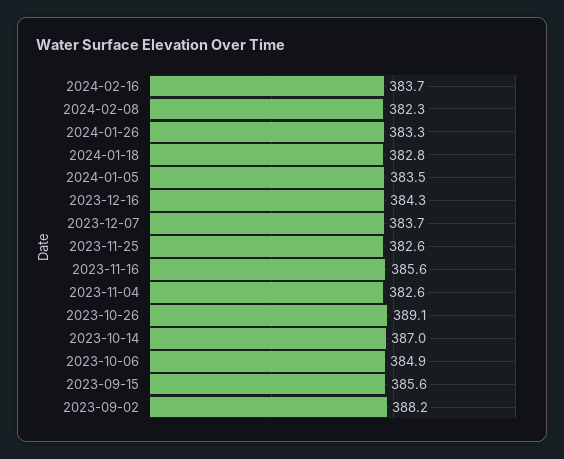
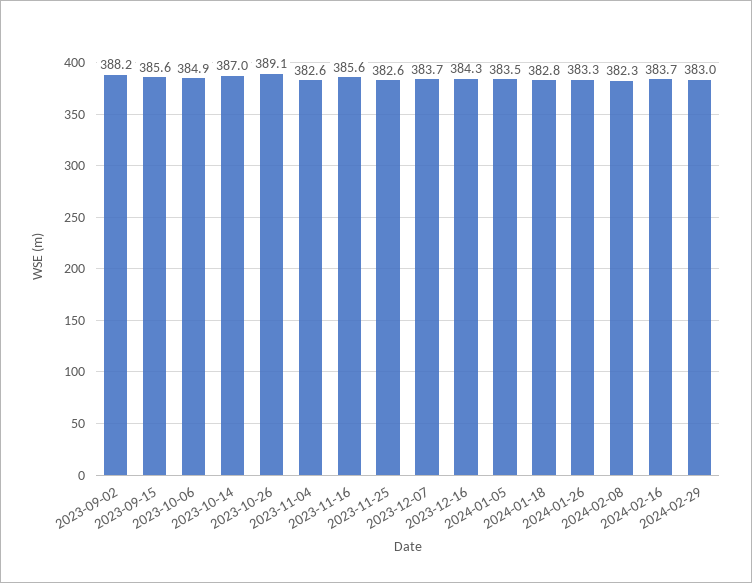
2024-02-29: none -> 383

